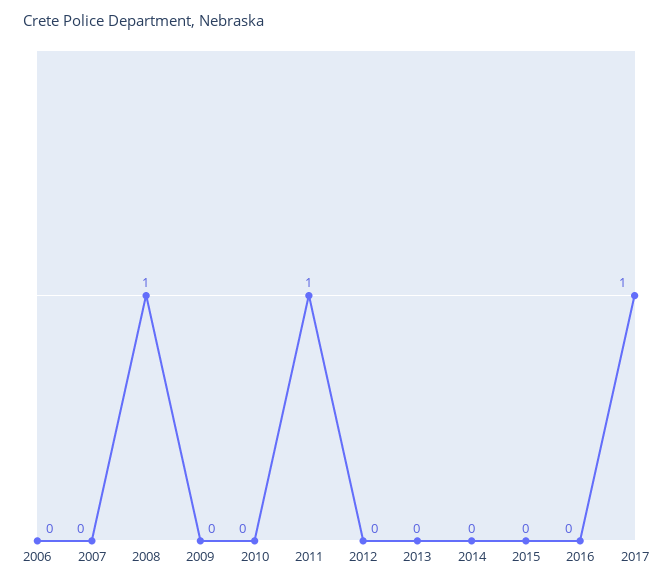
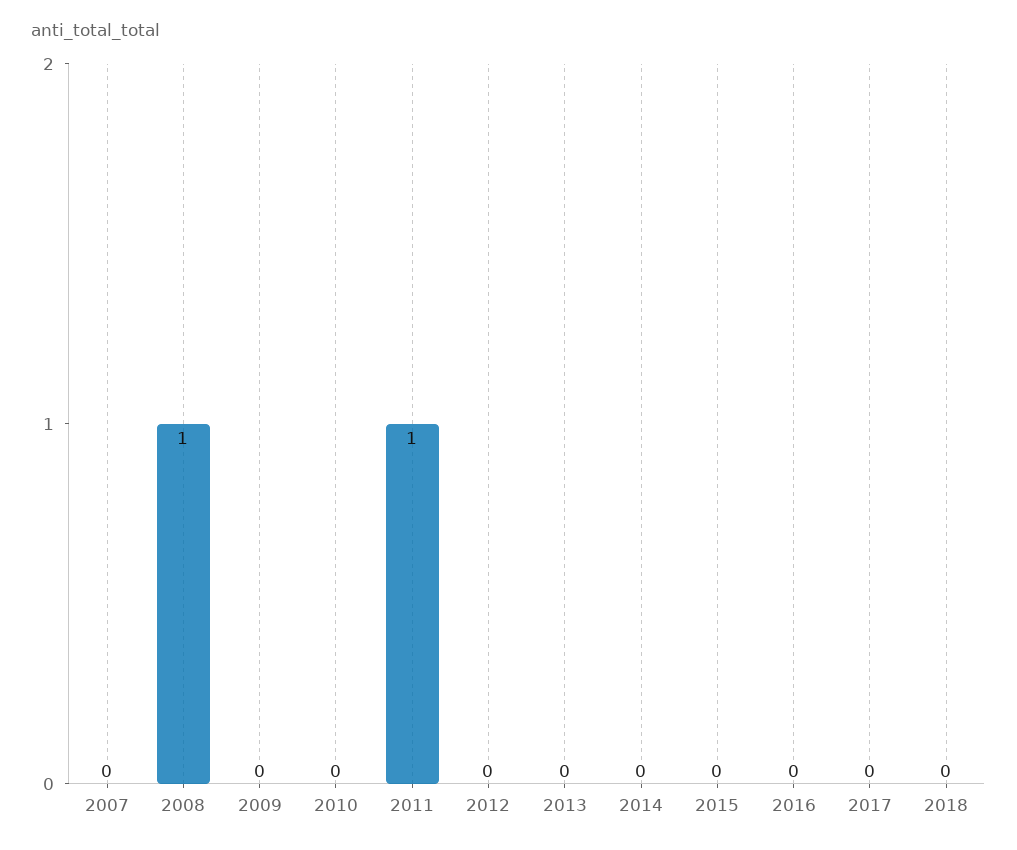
2006: 0 -> none
2017: 1 -> 0
2018: none -> 0

